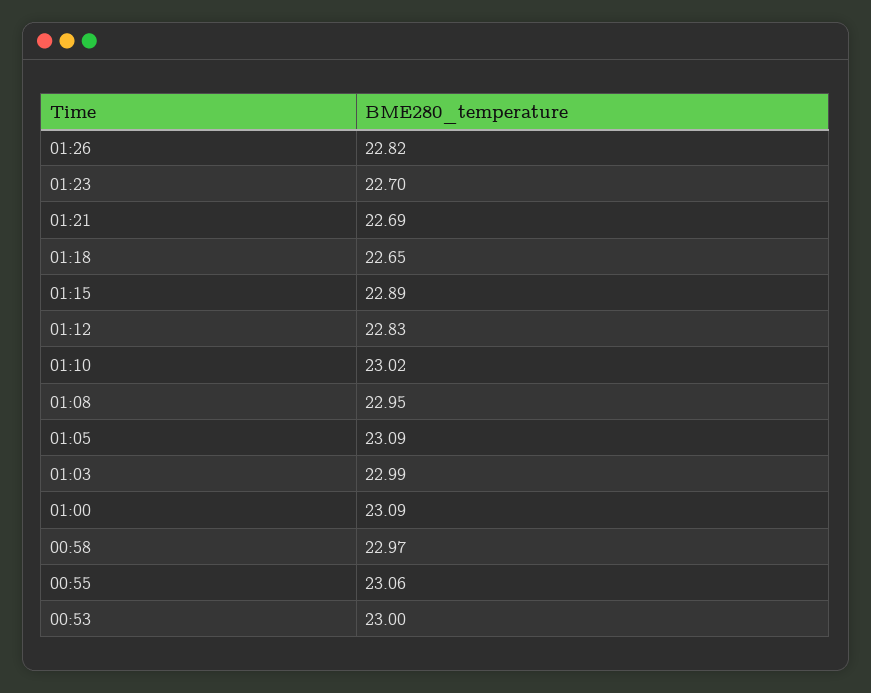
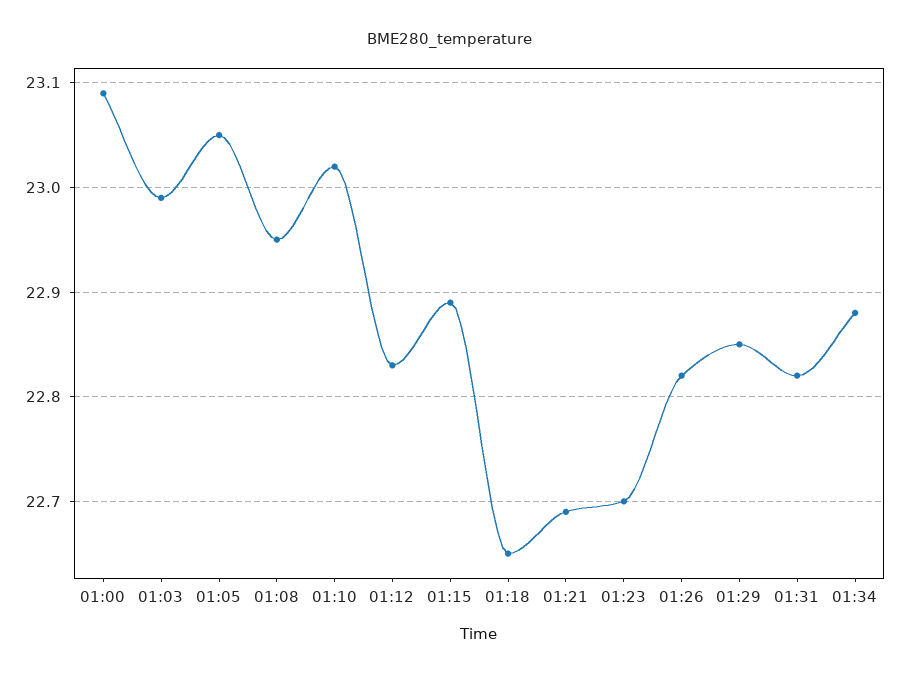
01:05: 23.09 -> 23.05
00:58: 22.97 -> none
00:55: 23.06 -> none
00:53: 23 -> none
01:29: none -> 22.85
01:31: none -> 22.82
01:34: none -> 22.88

